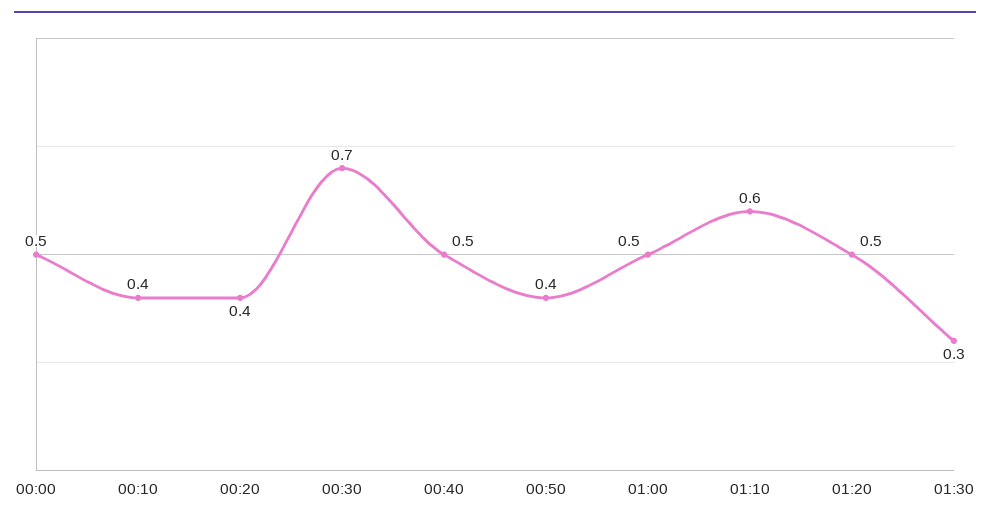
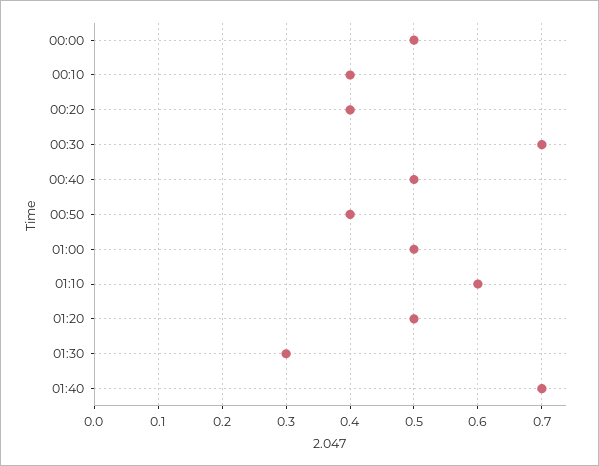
01:40: none -> 0.7

